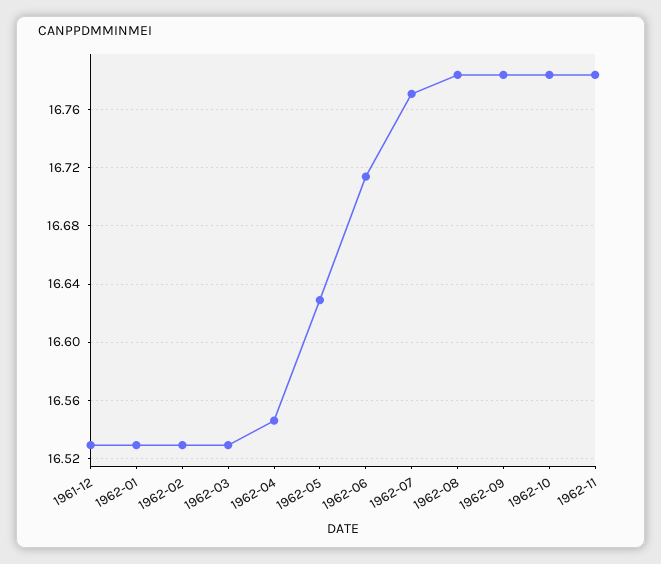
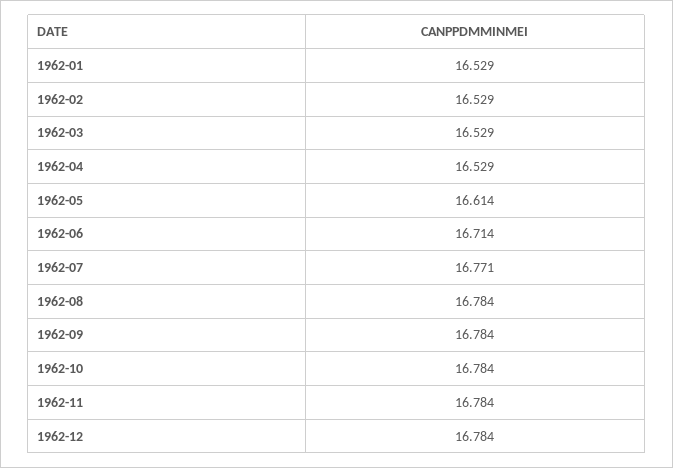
1961-12: 16.53 -> none
1962-04: 16.545 -> 16.529
1962-05: 16.63 -> 16.614
1962-12: none -> 16.784

